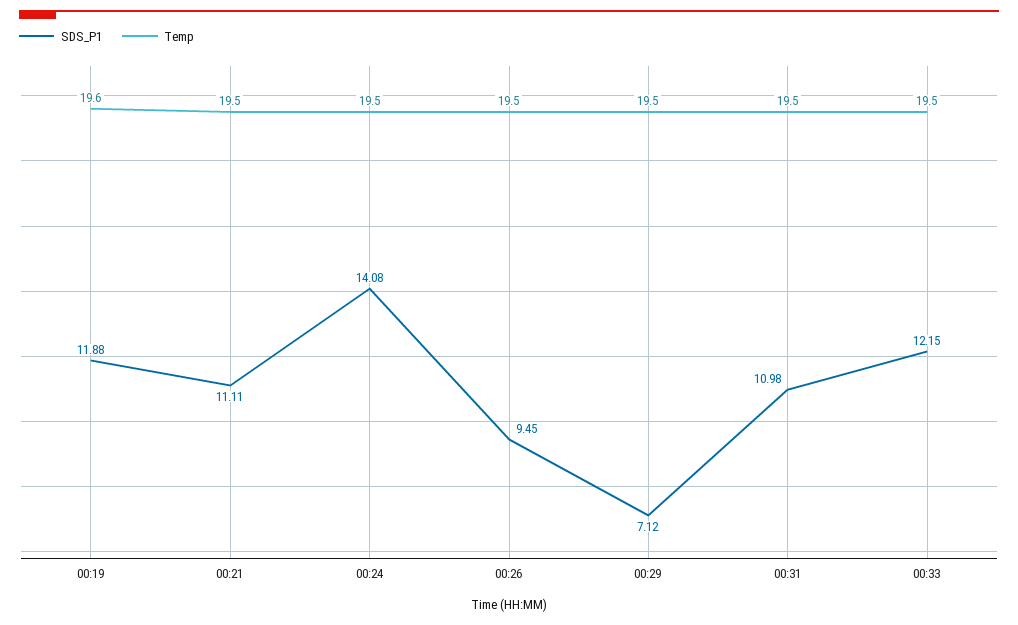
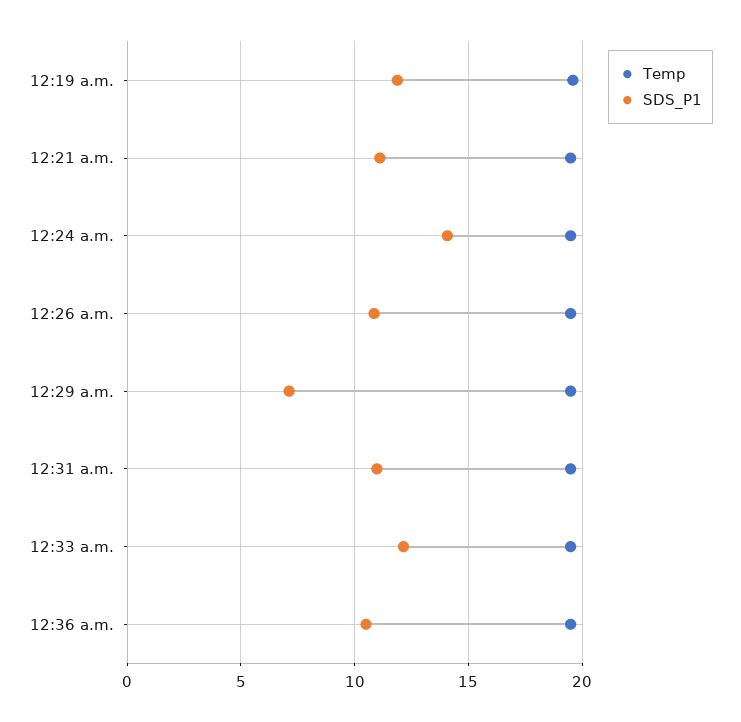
SDS_P1, 00:26: 9.45 -> 11
Temp, 12:36 a.m.: none -> 19.5
SDS_P1, 12:36 a.m.: none -> 10.5

